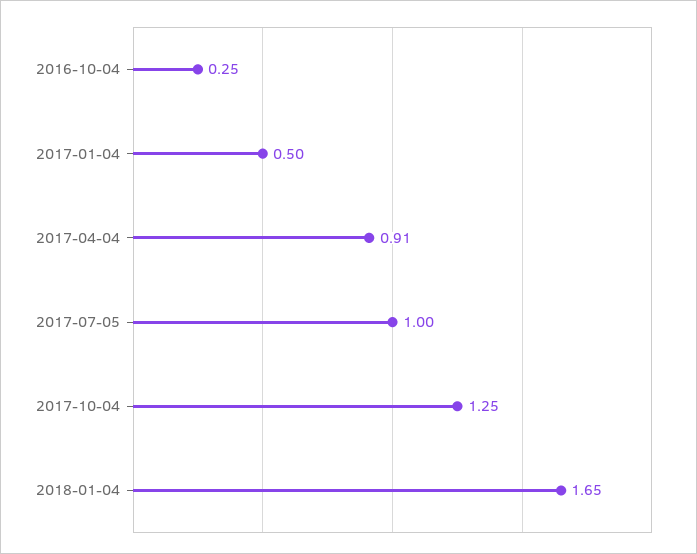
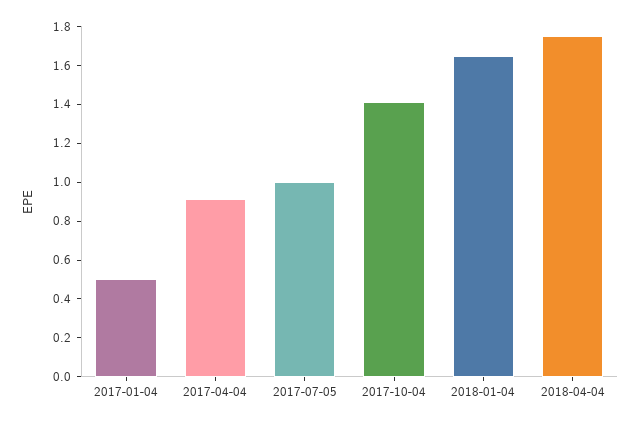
2016-10-04: 0.25 -> none
2017-10-04: 1.25 -> 1.4
2018-04-04: none -> 1.75

